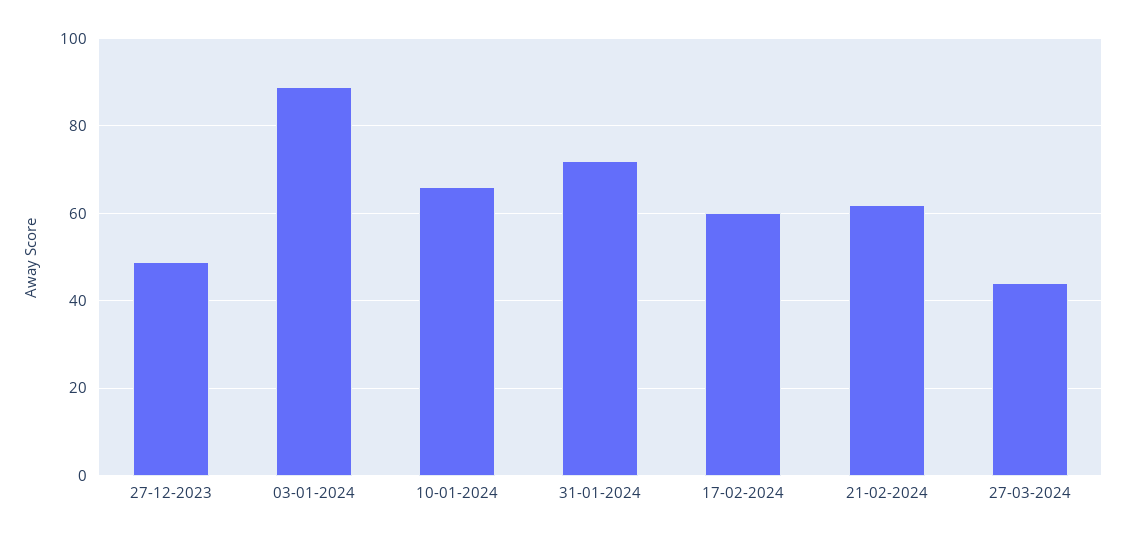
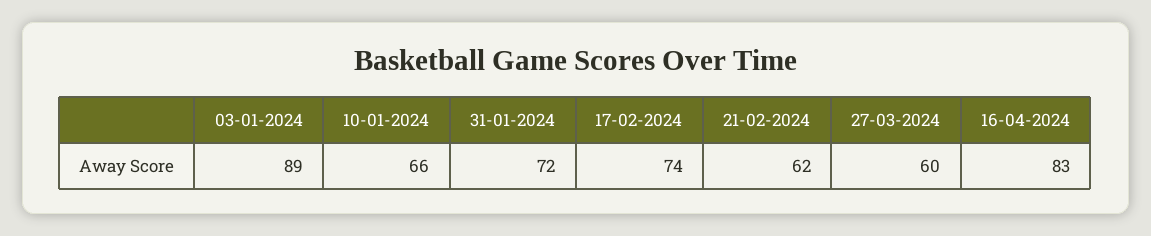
27-12-2023: 50 -> none
17-02-2024: 60 -> 74
27-03-2024: 45 -> 60
16-04-2024: none -> 83

